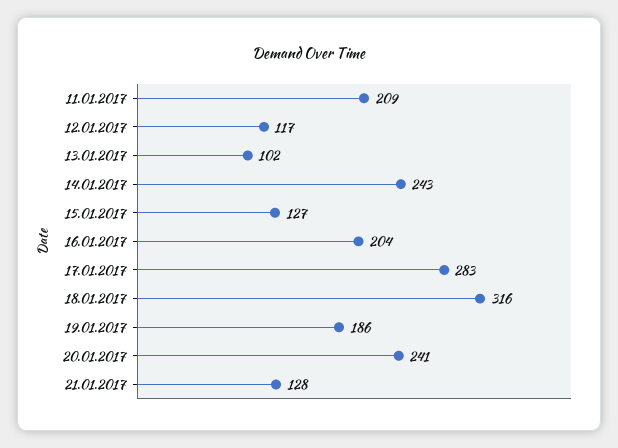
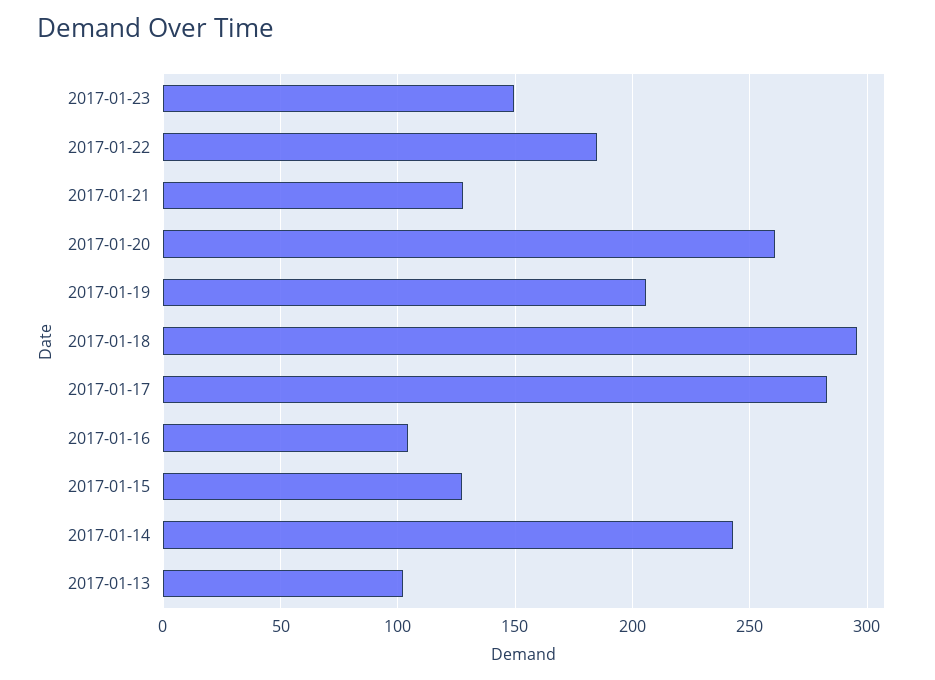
11.01.2017: 209 -> none
12.01.2017: 117 -> none
16.01.2017: 204 -> 105
18.01.2017: 316 -> 295
19.01.2017: 186 -> 205
20.01.2017: 241 -> 260
2017-01-23: none -> 150
2017-01-22: none -> 185

